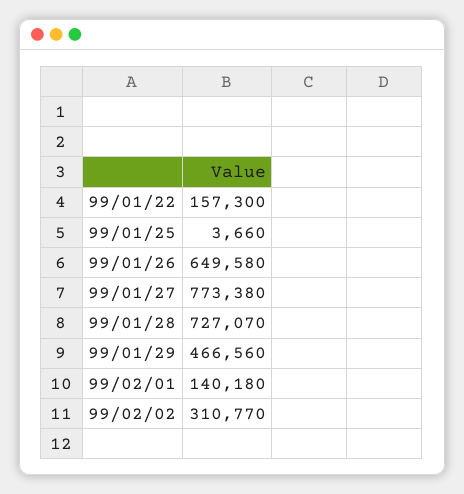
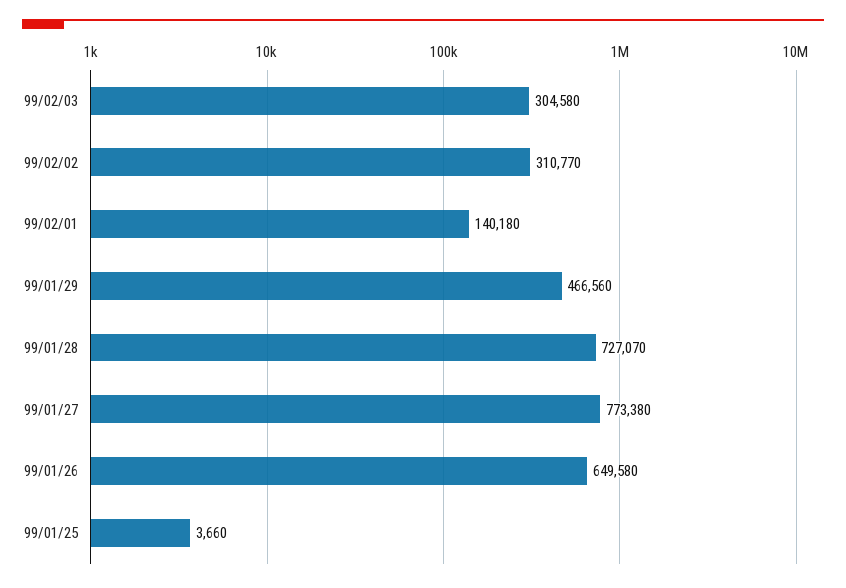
99/01/22: 157300 -> none
99/02/03: none -> 304580

